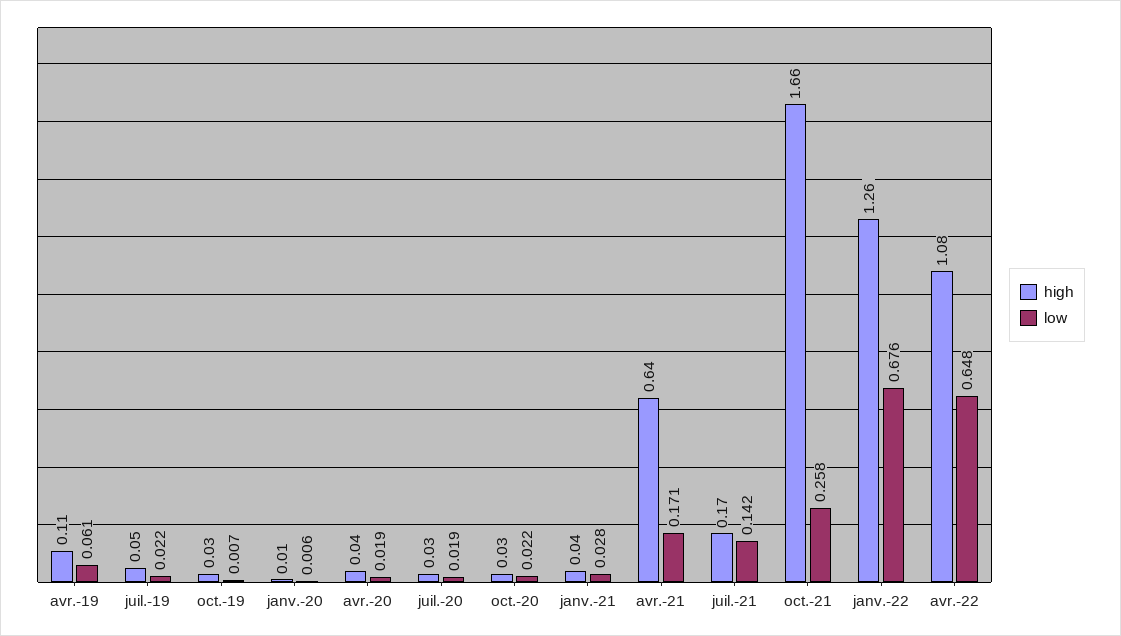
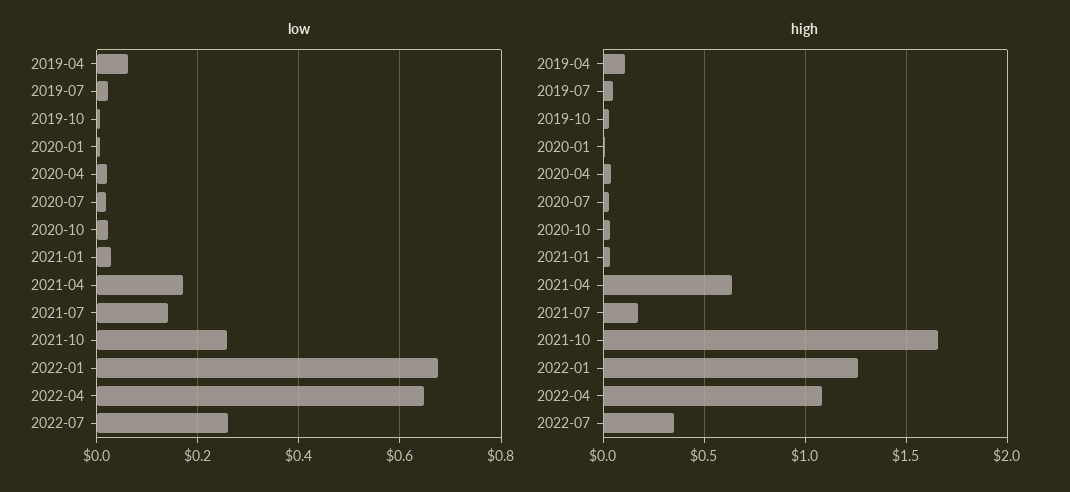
low, 2022-07: none -> 0.26
high, 2022-07: none -> 0.35

